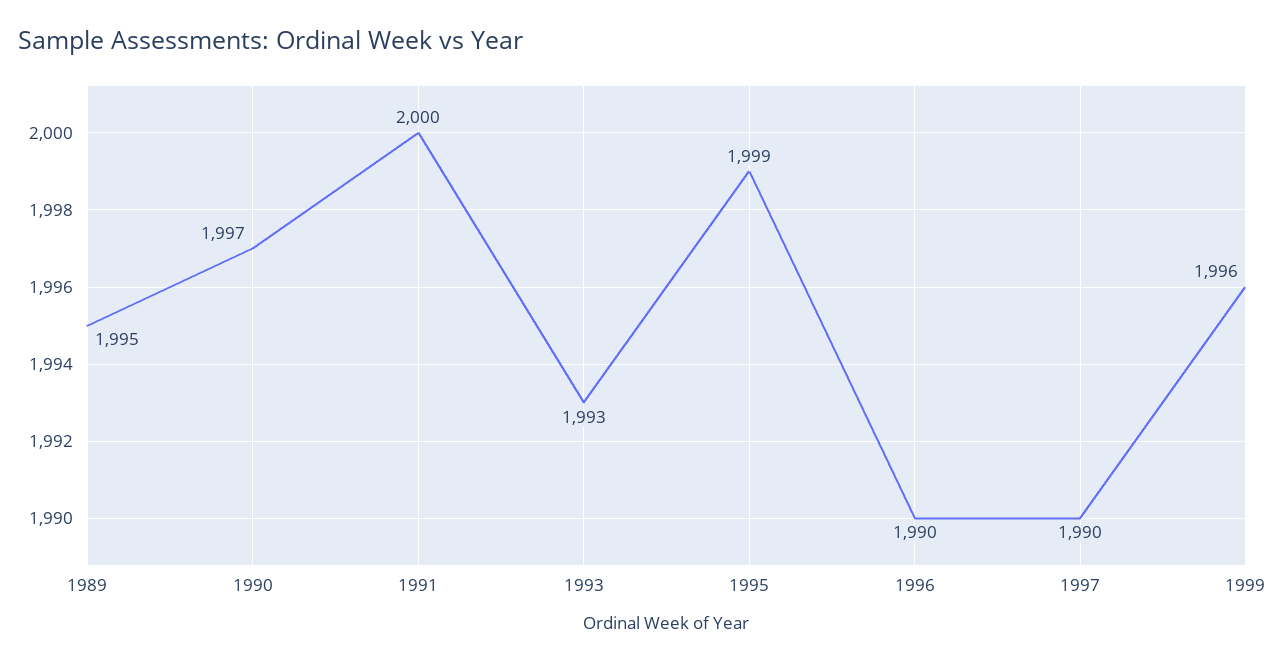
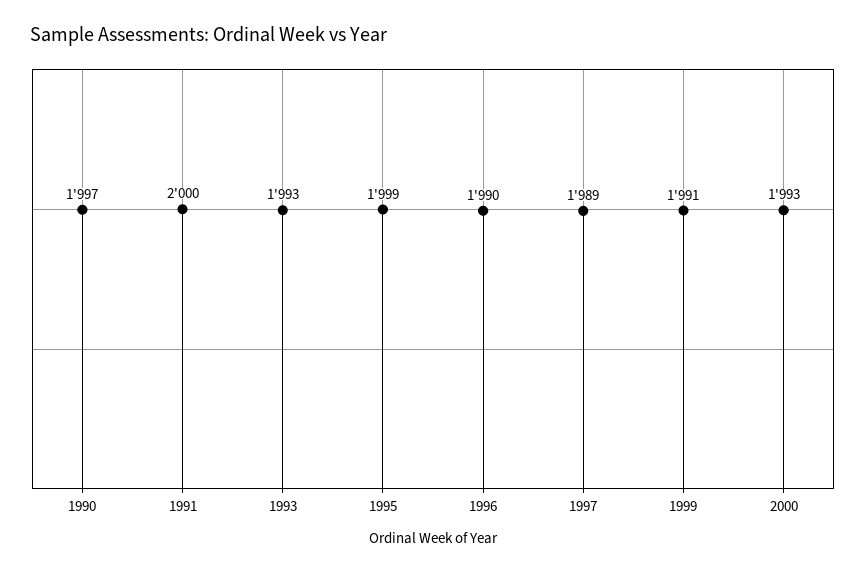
1989: 1995 -> none
1997: 1990 -> 1989
1999: 1996 -> 1991
2000: none -> 1993

